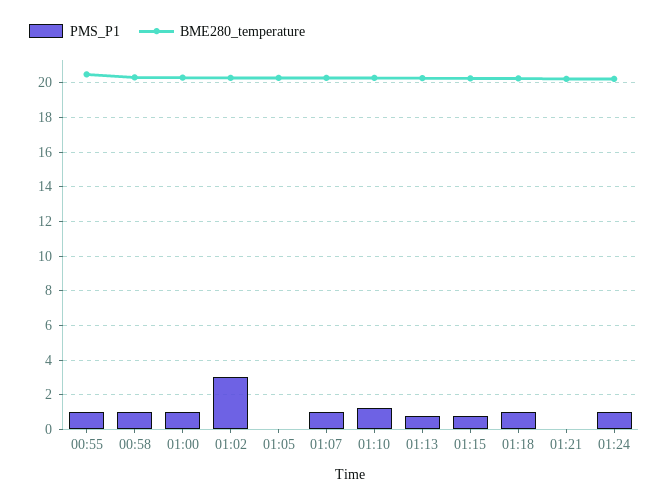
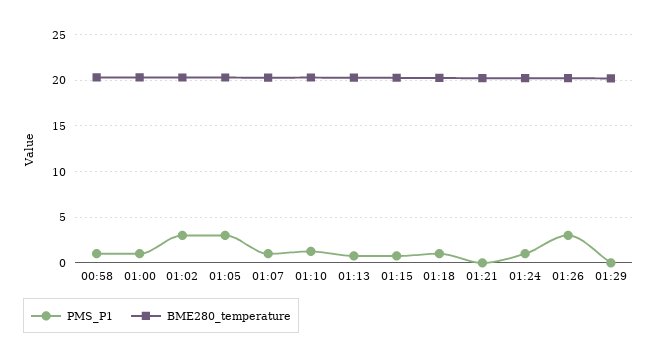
PMS_P1, 00:55: 1 -> none
BME280_temperature, 00:55: 20.5 -> none
PMS_P1, 01:05: 0 -> 3
PMS_P1, 01:26: none -> 3
BME280_temperature, 01:26: none -> 20
PMS_P1, 01:29: none -> 0
BME280_temperature, 01:29: none -> 20

